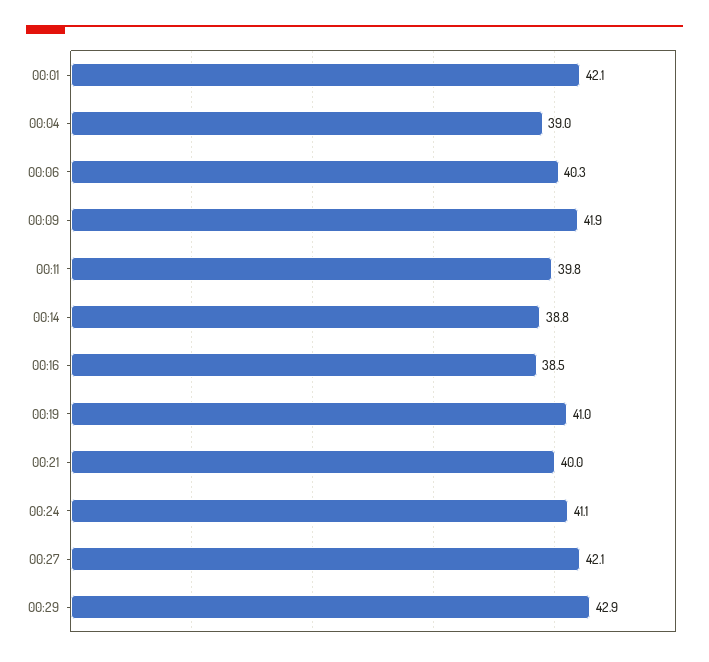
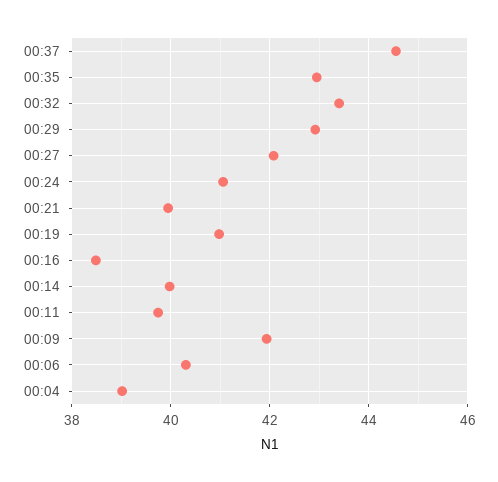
00:01: 42.1 -> none
00:14: 38.8 -> 40
00:37: none -> 44.6
00:35: none -> 43
00:32: none -> 43.4

